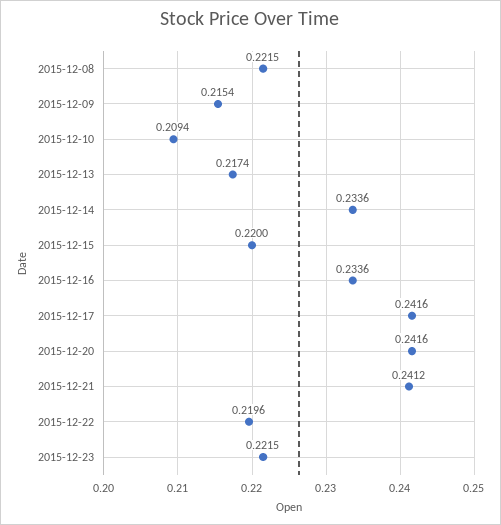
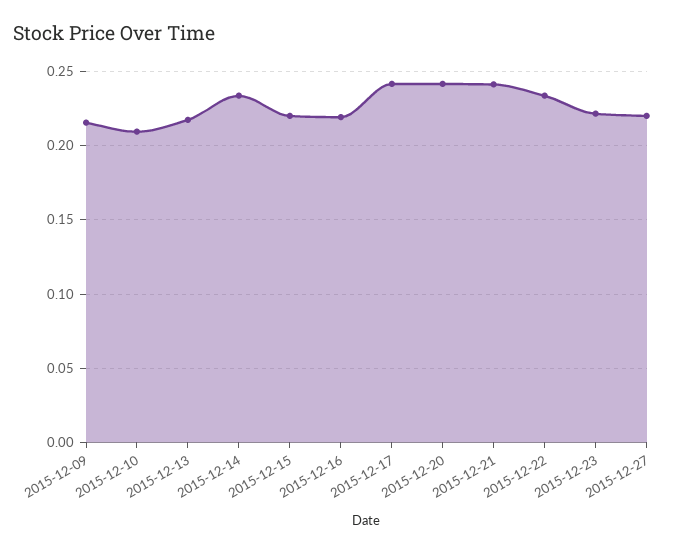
2015-12-08: 0.2215 -> none
2015-12-16: 0.2336 -> 0.22
2015-12-22: 0.2196 -> 0.235
2015-12-27: none -> 0.22

